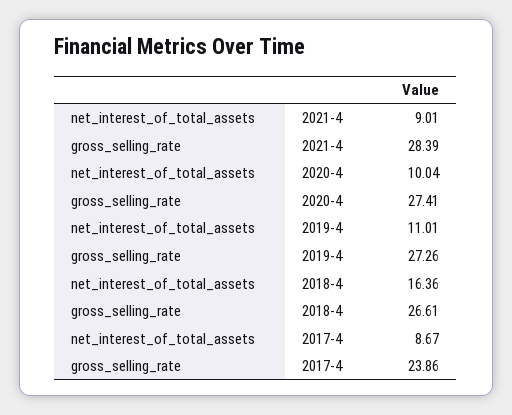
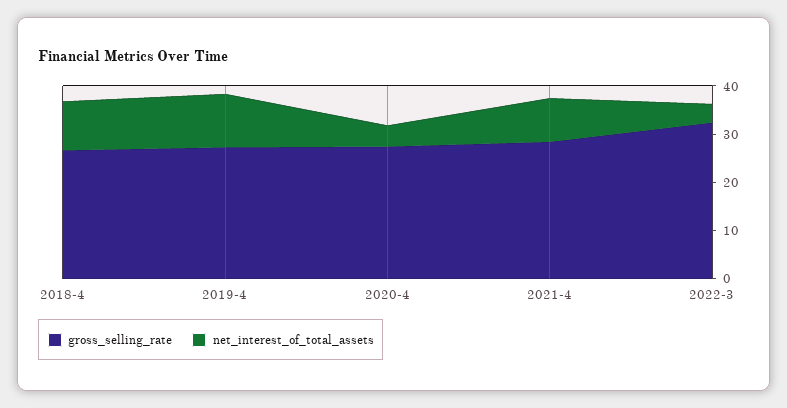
net_interest_of_total_assets, 2020-4: 10.04 -> 4
net_interest_of_total_assets, 2018-4: 16.36 -> 10
net_interest_of_total_assets, 2017-4: 8.67 -> none
gross_selling_rate, 2017-4: 23.86 -> none
gross_selling_rate, 2022-3: none -> 32
net_interest_of_total_assets, 2022-3: none -> 4

